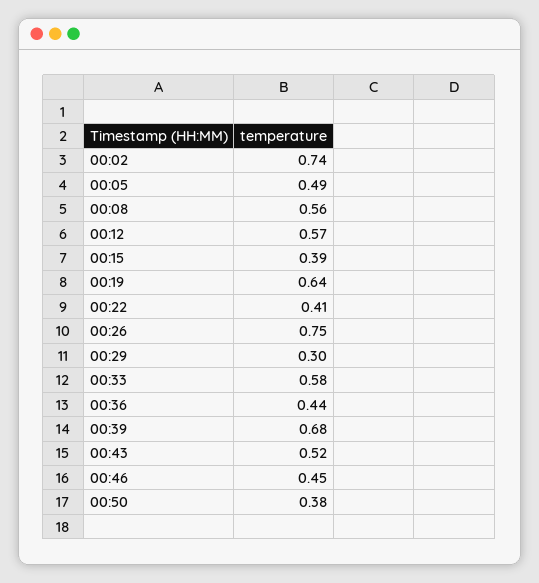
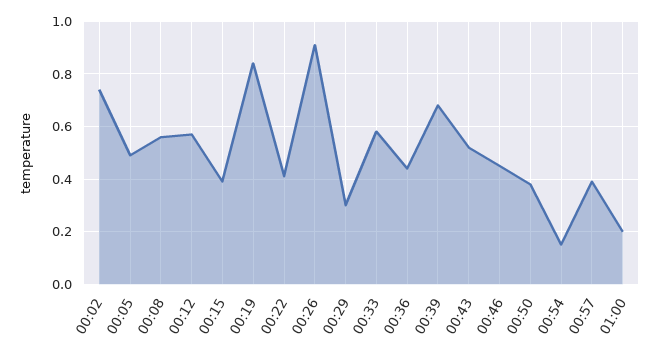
00:19: 0.64 -> 0.85
00:26: 0.75 -> 0.9
00:54: none -> 0.15
00:57: none -> 0.4
01:00: none -> 0.2

